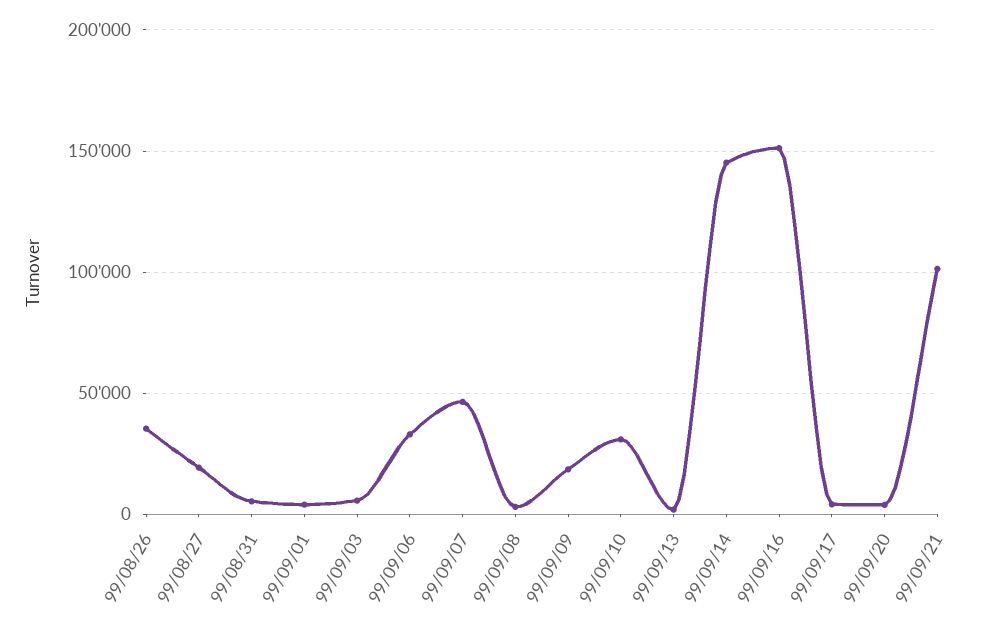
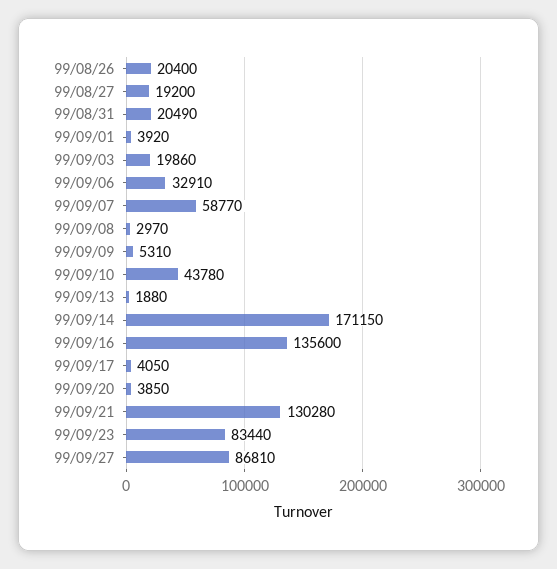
99/08/26: 35000 -> 20400
99/08/31: 5000 -> 20490
99/09/03: 5000 -> 19860
99/09/07: 45000 -> 58770
99/09/09: 20000 -> 5310
99/09/10: 30000 -> 43780
99/09/14: 145000 -> 171150
99/09/16: 150000 -> 135600
99/09/21: 100000 -> 130280
99/09/23: none -> 83440
99/09/27: none -> 86810

